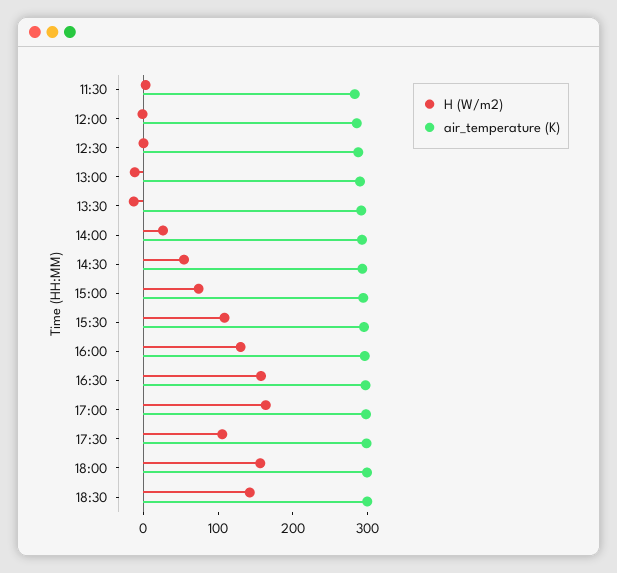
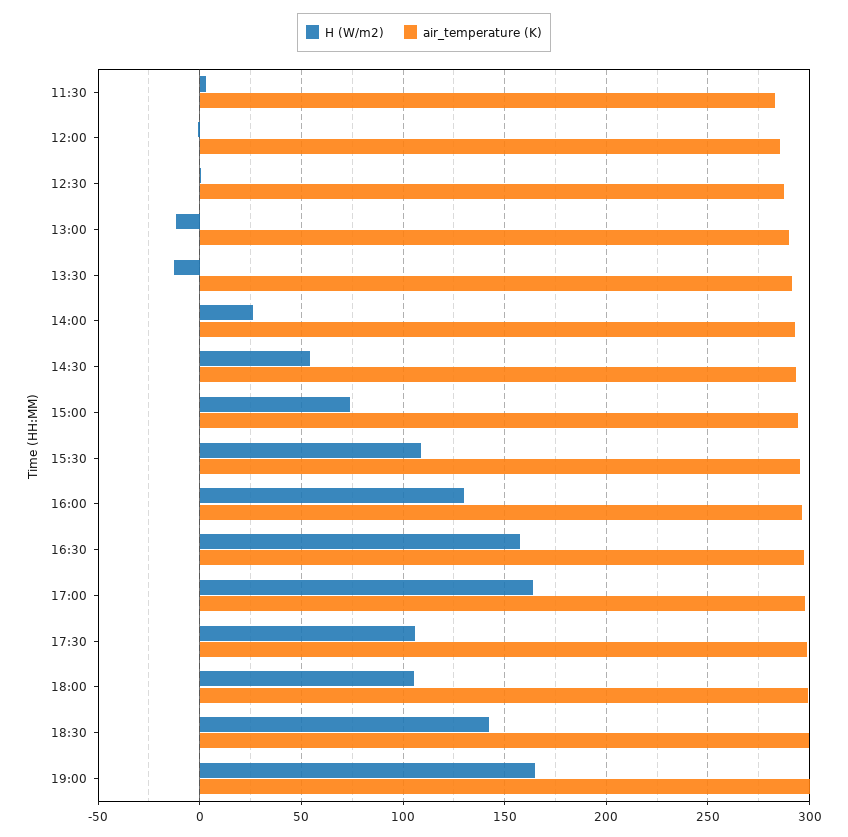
H (W/m2), 18:00: 160 -> 105
H (W/m2), 19:00: none -> 165
air_temperature (K), 19:00: none -> 300

